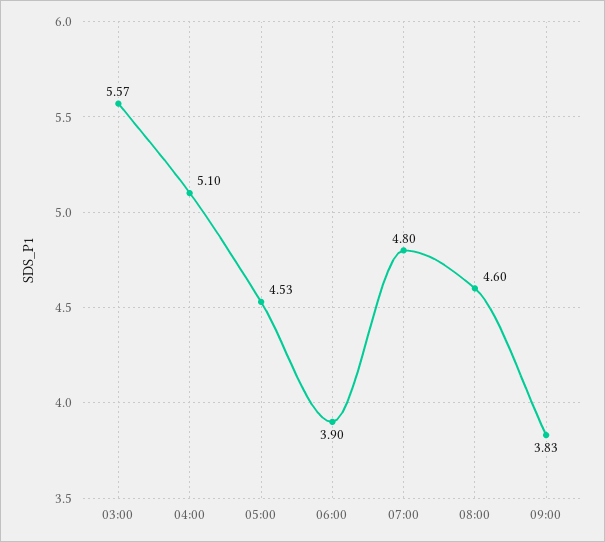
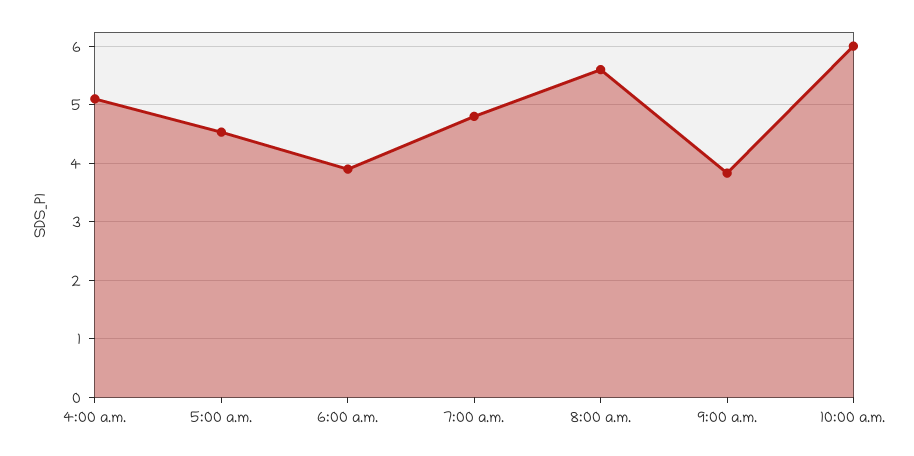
03:00: 5.57 -> none
08:00: 4.6 -> 5.6
10:00 a.m.: none -> 6

